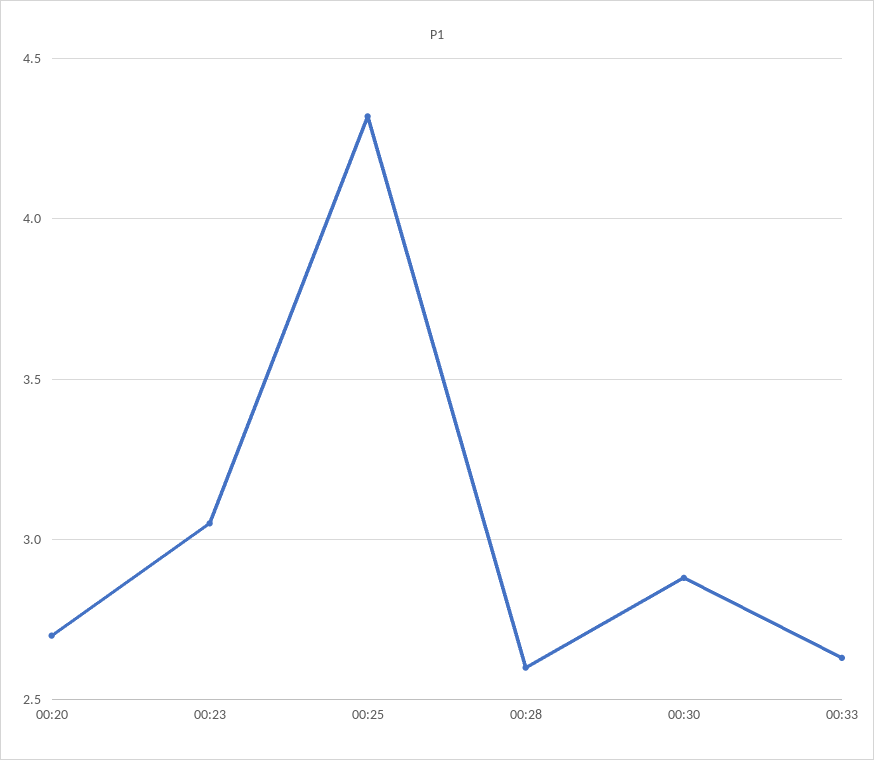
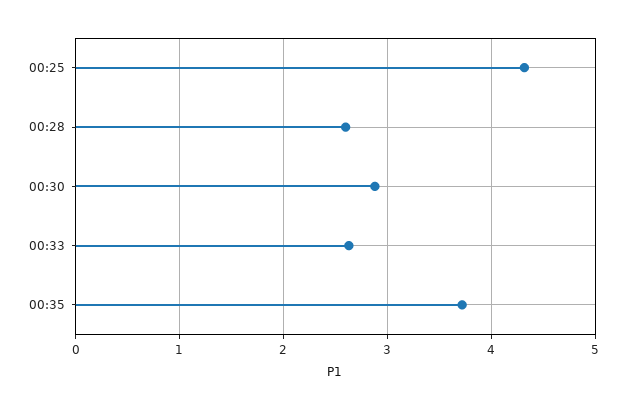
00:20: 2.7 -> none
00:23: 3.05 -> none
00:35: none -> 3.7

